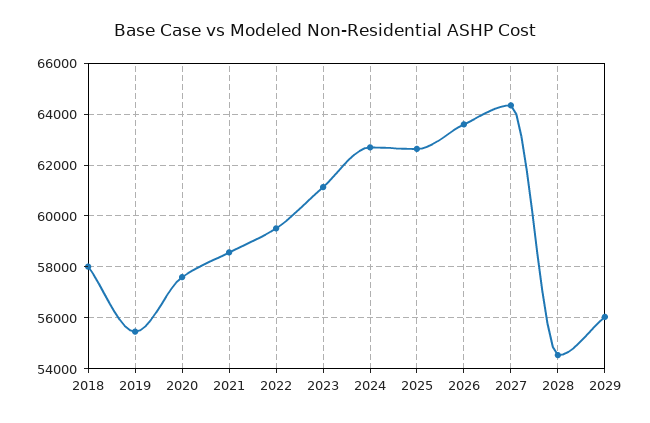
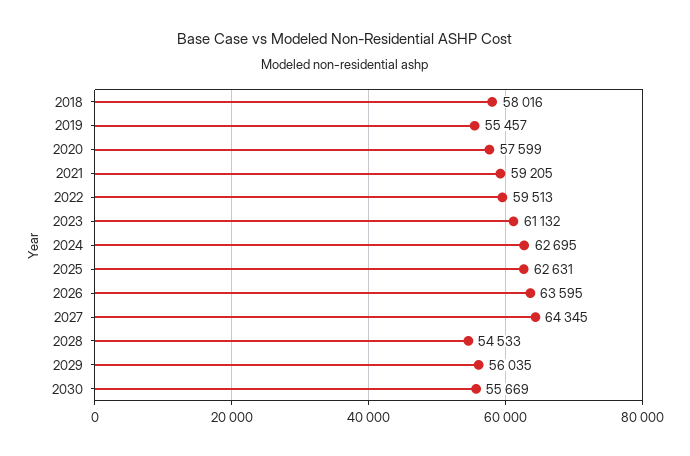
2021: 58500 -> 59205
2030: none -> 55669

